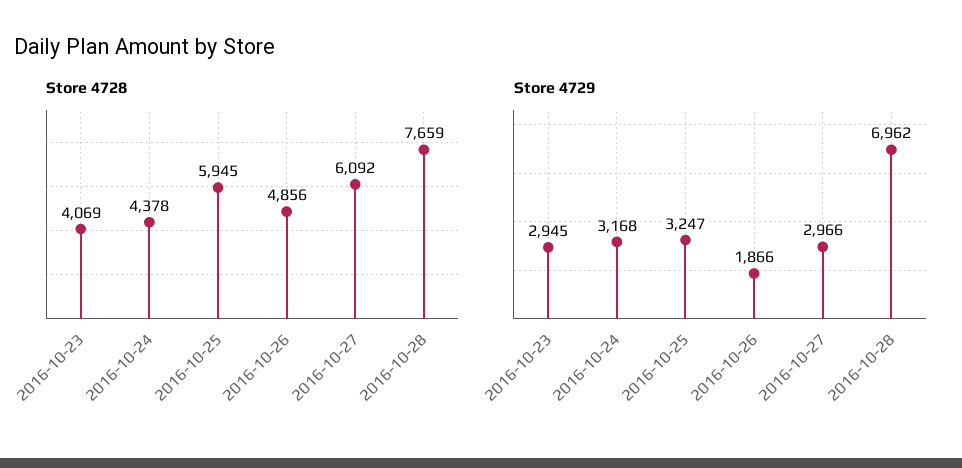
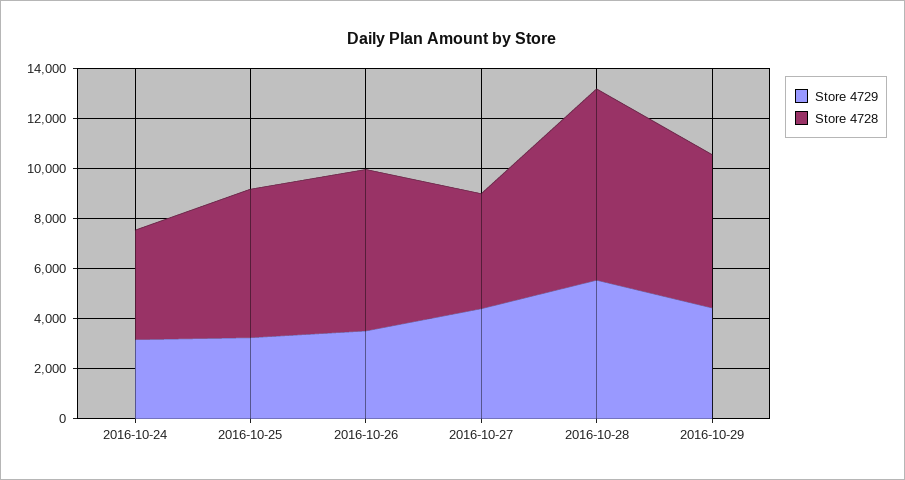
Store 4728, 2016-10-23: 4069 -> none
Store 4728, 2016-10-26: 4856 -> 6500
Store 4728, 2016-10-27: 6092 -> 4500
Store 4729, 2016-10-23: 2945 -> none
Store 4729, 2016-10-26: 1866 -> 3500
Store 4729, 2016-10-27: 2966 -> 4500
Store 4729, 2016-10-28: 6962 -> 5500
Store 4729, 2016-10-29: none -> 4500
Store 4728, 2016-10-29: none -> 6000

